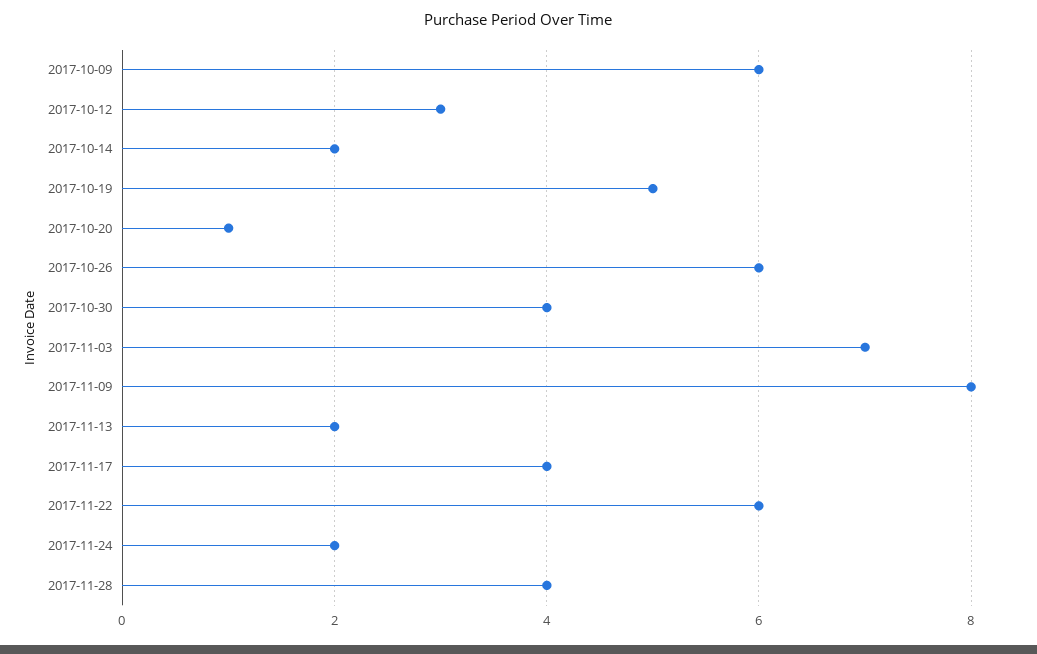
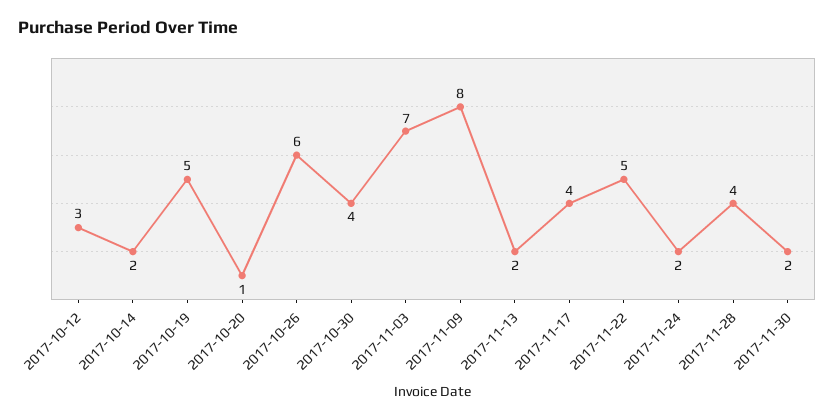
2017-10-09: 6 -> none
2017-11-22: 6 -> 5
2017-11-30: none -> 2

